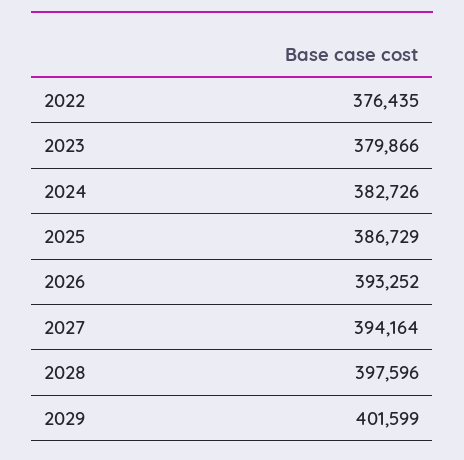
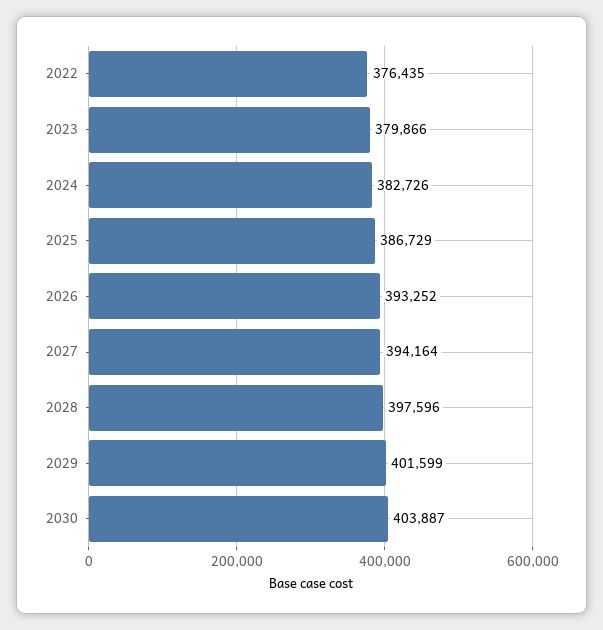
2030: none -> 403887

